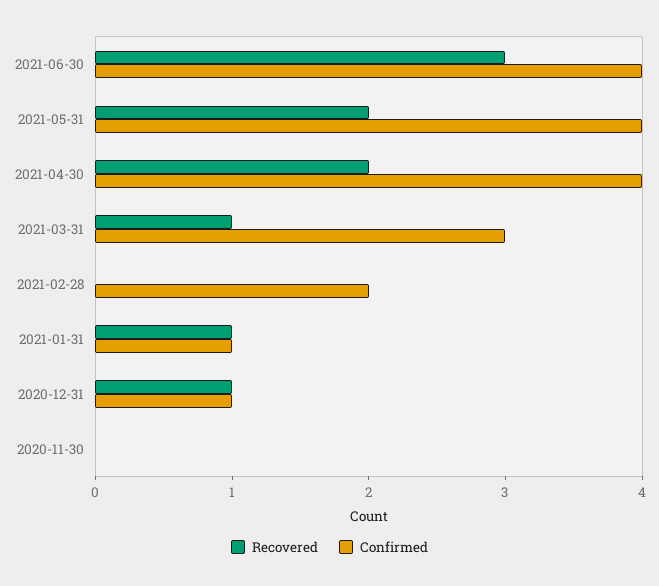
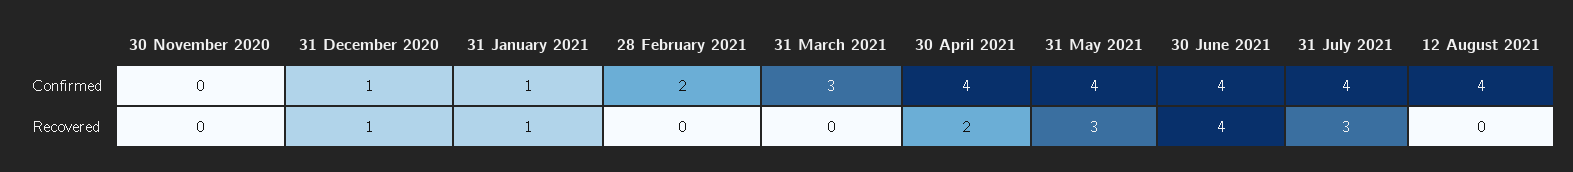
Recovered, 2021-06-30: 3 -> 4
Recovered, 2021-05-31: 2 -> 3
Recovered, 2021-03-31: 1 -> 0
Confirmed, 31 July 2021: none -> 4
Confirmed, 12 August 2021: none -> 4
Recovered, 31 July 2021: none -> 3
Recovered, 12 August 2021: none -> 0

